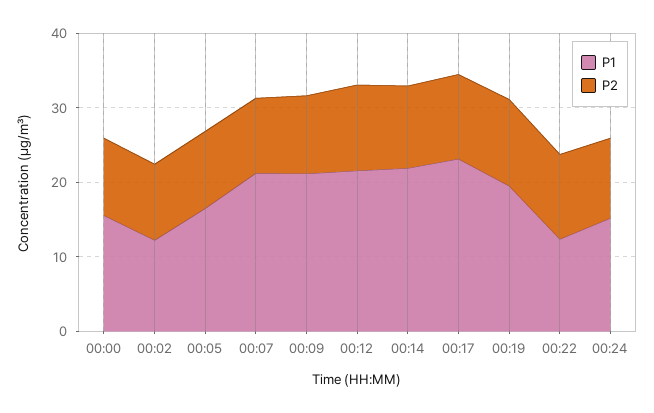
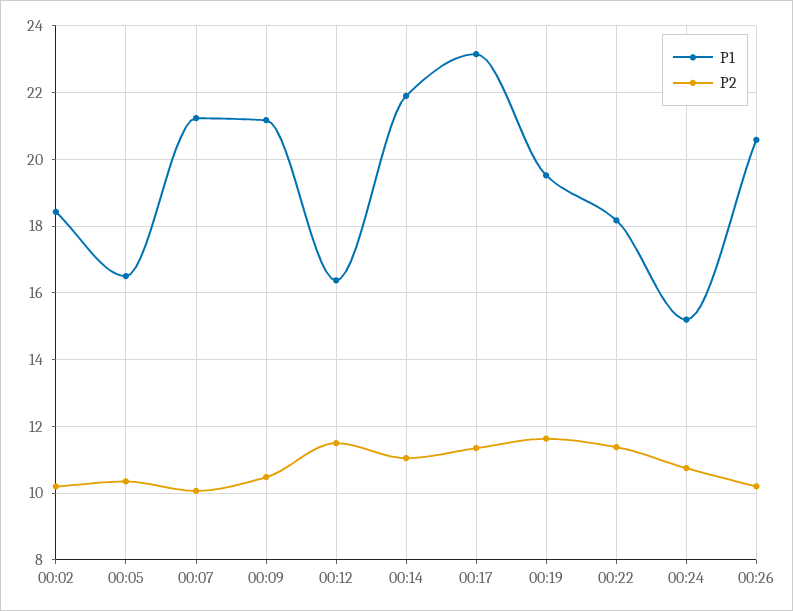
P1, 00:00: 16 -> none
P2, 00:00: 10 -> none
P1, 00:02: 12 -> 18.4
P1, 00:12: 22 -> 16.4
P1, 00:22: 12 -> 18.2
P1, 00:26: none -> 20.6
P2, 00:26: none -> 10.2

